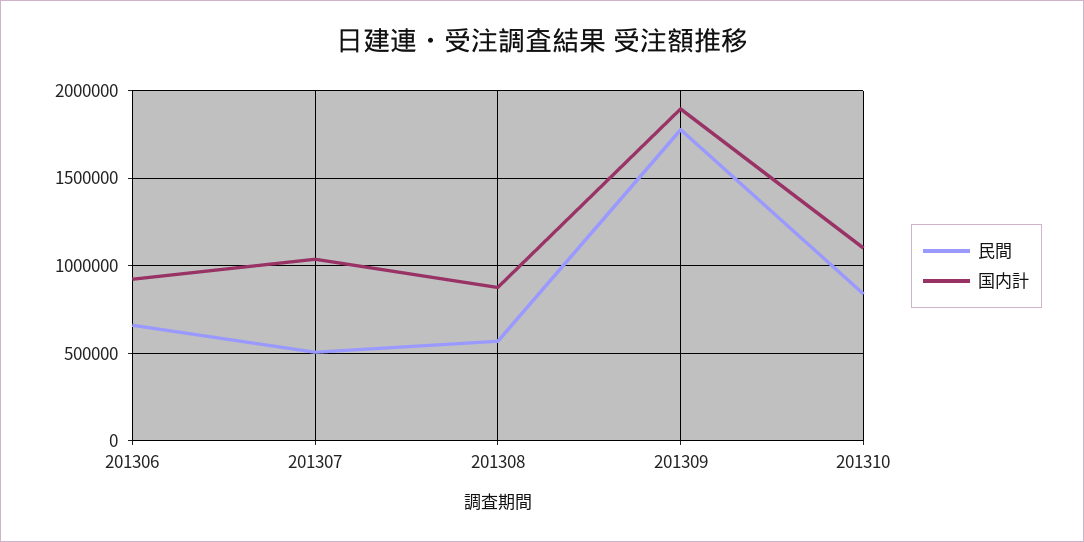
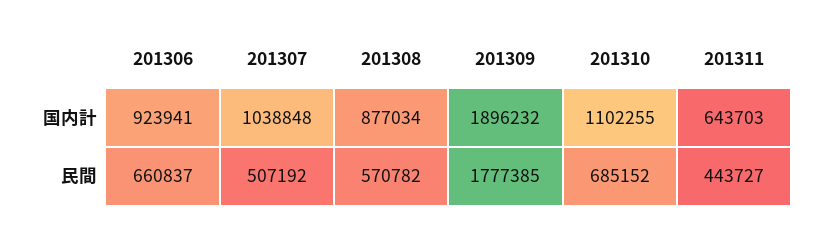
民間, 201310: 850000 -> 685152
国内計, 201311: none -> 643703
民間, 201311: none -> 443727

